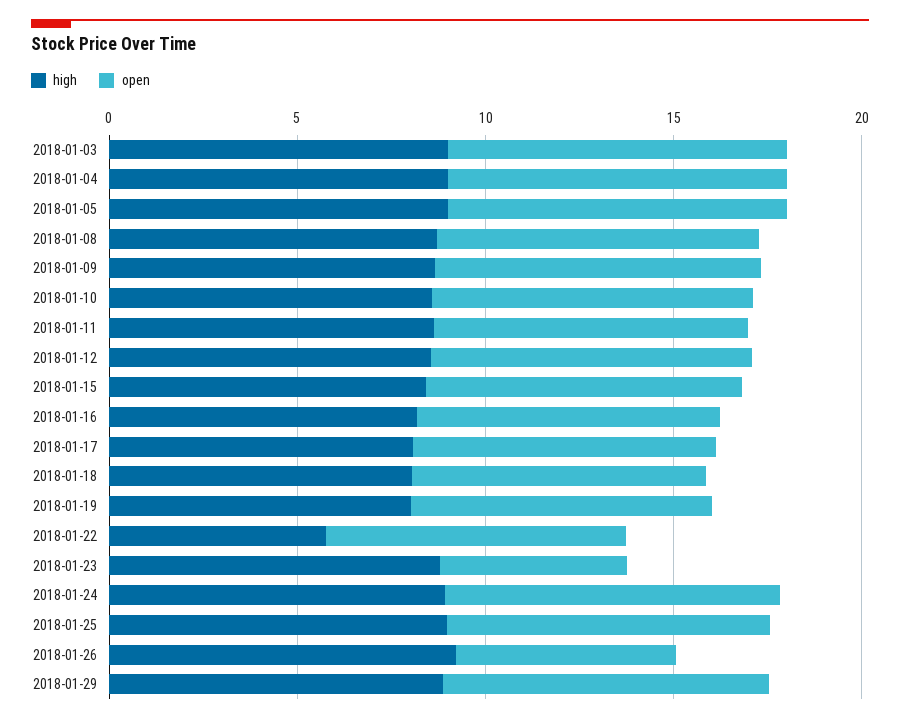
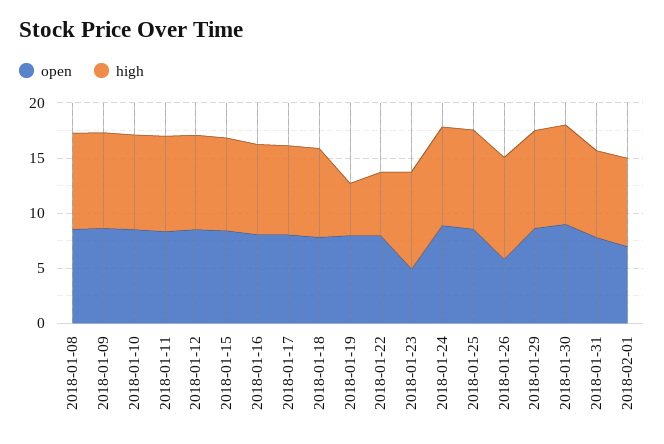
high, 2018-01-03: 9 -> none
open, 2018-01-03: 9 -> none
high, 2018-01-04: 9 -> none
open, 2018-01-04: 9 -> none
high, 2018-01-05: 9 -> none
open, 2018-01-05: 9 -> none
high, 2018-01-19: 8 -> 5
open, 2018-01-30: none -> 9
high, 2018-01-30: none -> 9
open, 2018-01-31: none -> 8
high, 2018-01-31: none -> 8
open, 2018-02-01: none -> 7
high, 2018-02-01: none -> 8

